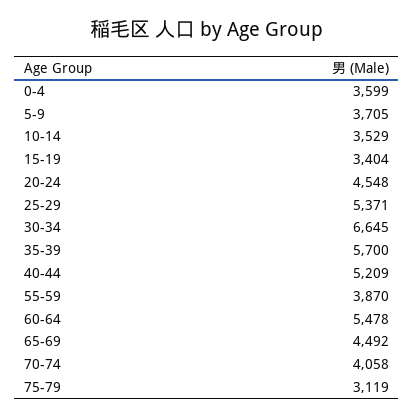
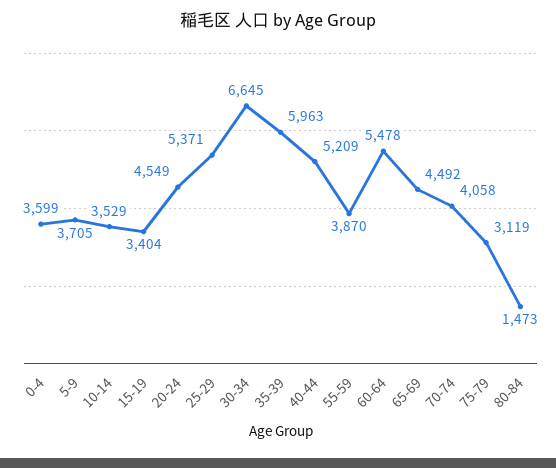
20-24: 4548 -> 4549
35-39: 5700 -> 5963
80-84: none -> 1473

